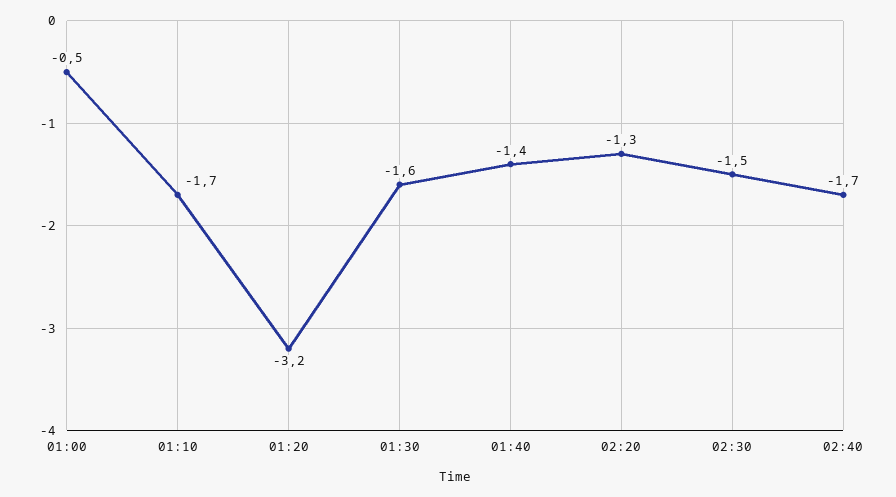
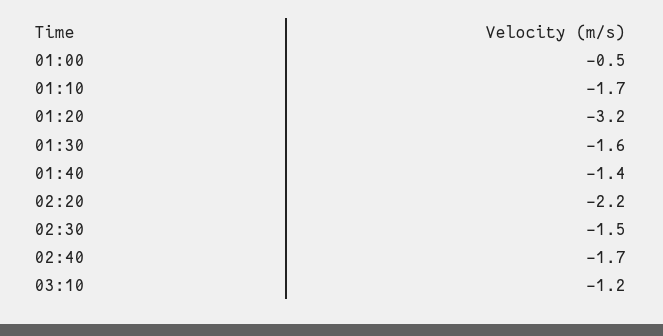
02:20: -1.3 -> -2.2
03:10: none -> -1.2

